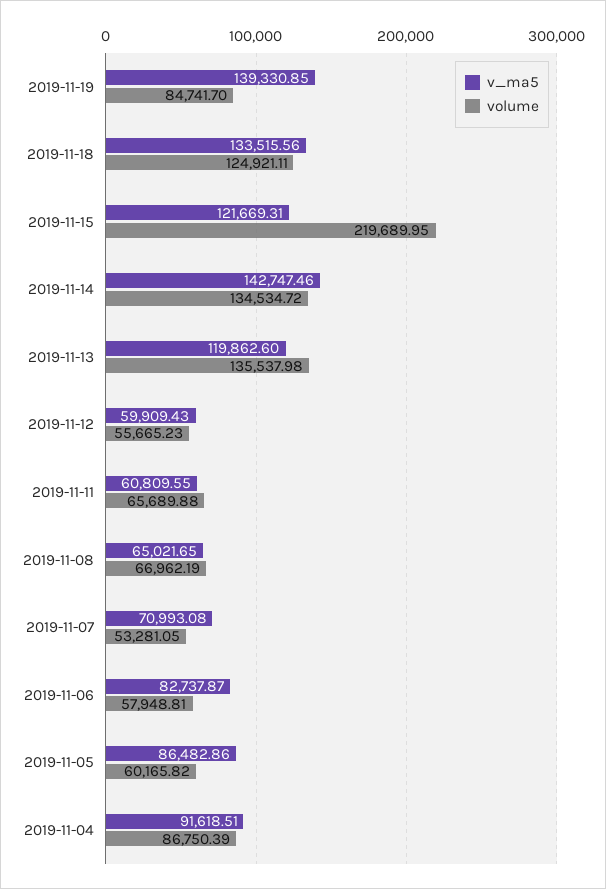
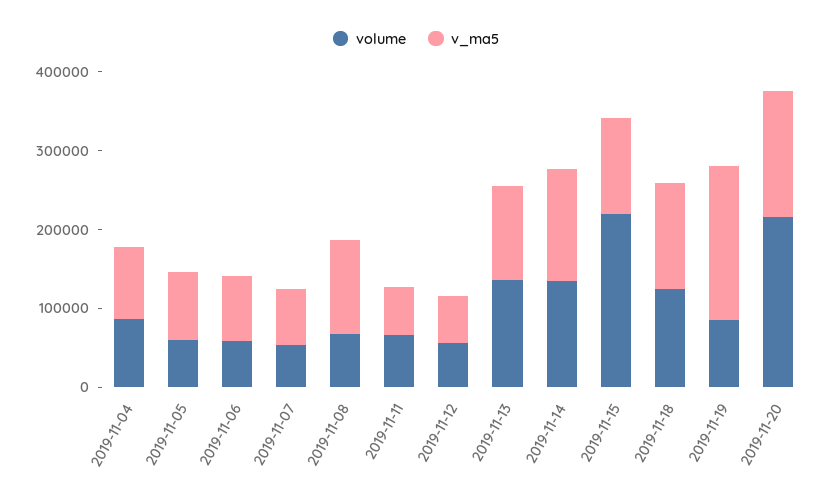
v_ma5, 2019-11-19: 139330.85 -> 200000
v_ma5, 2019-11-08: 65021.65 -> 120000
volume, 2019-11-20: none -> 220000
v_ma5, 2019-11-20: none -> 160000

